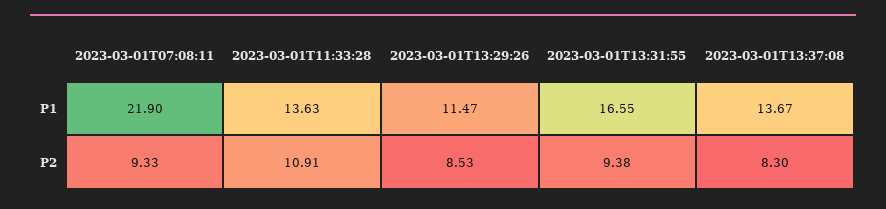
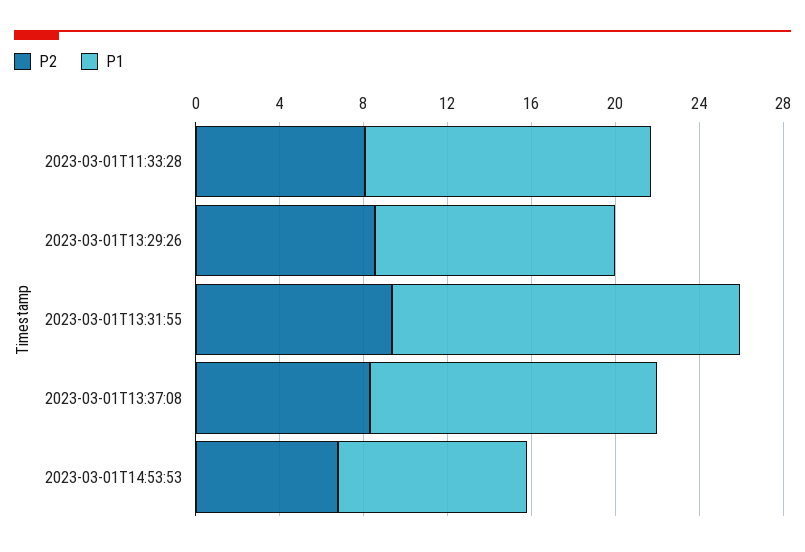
P1, 2023-03-01T07:08:11: 21.9 -> none
P2, 2023-03-01T07:08:11: 9.33 -> none
P2, 2023-03-01T11:33:28: 10.91 -> 8
P2, 2023-03-01T14:53:53: none -> 7
P1, 2023-03-01T14:53:53: none -> 9

